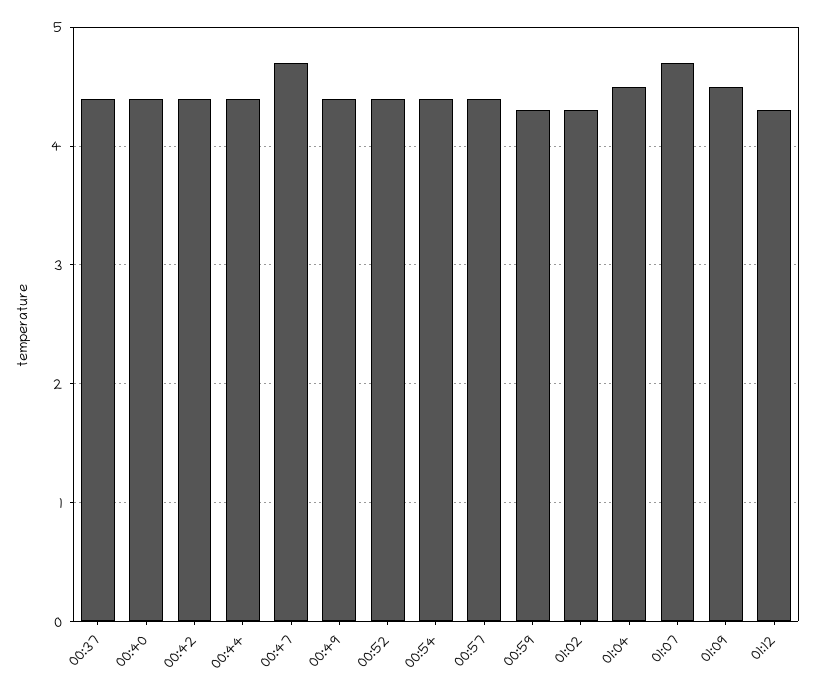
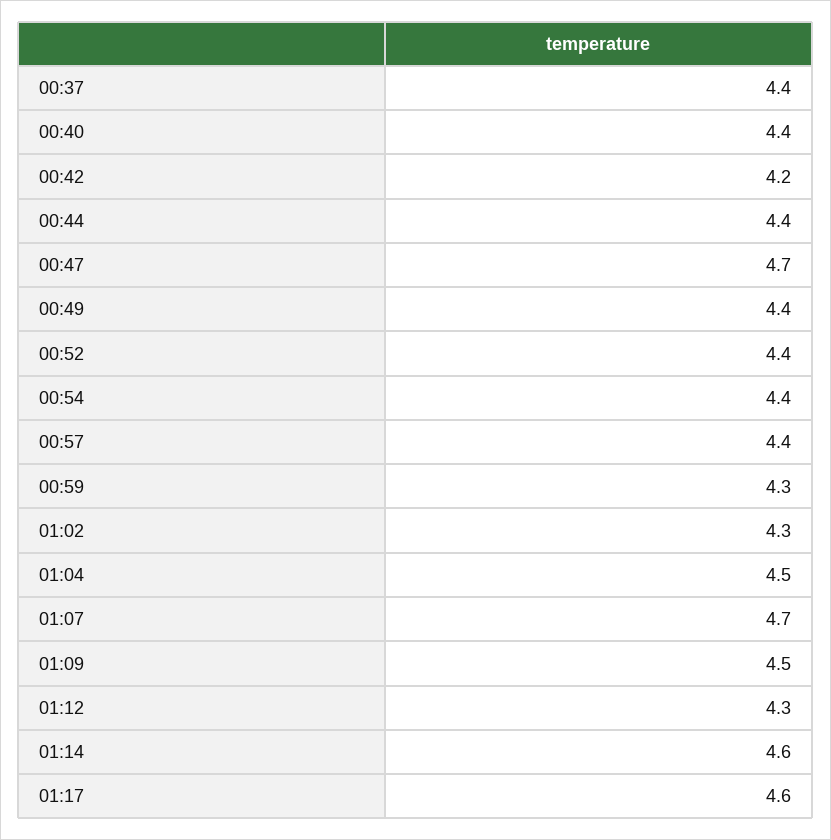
00:42: 4.4 -> 4.2
01:14: none -> 4.6
01:17: none -> 4.6

